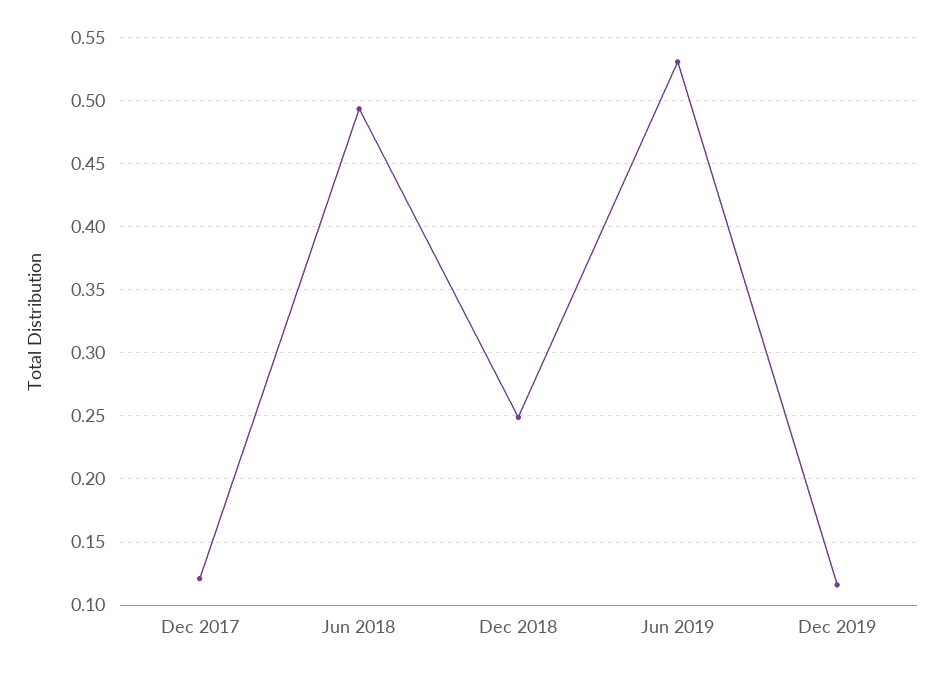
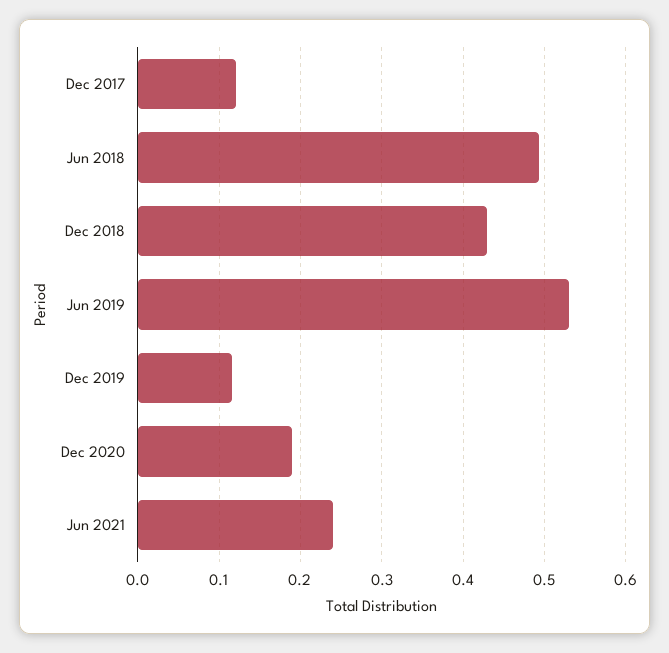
Dec 2018: 0.25 -> 0.43
Dec 2020: none -> 0.19
Jun 2021: none -> 0.24

